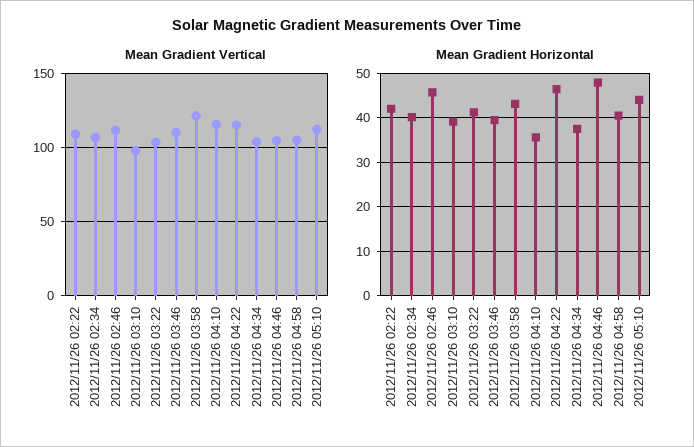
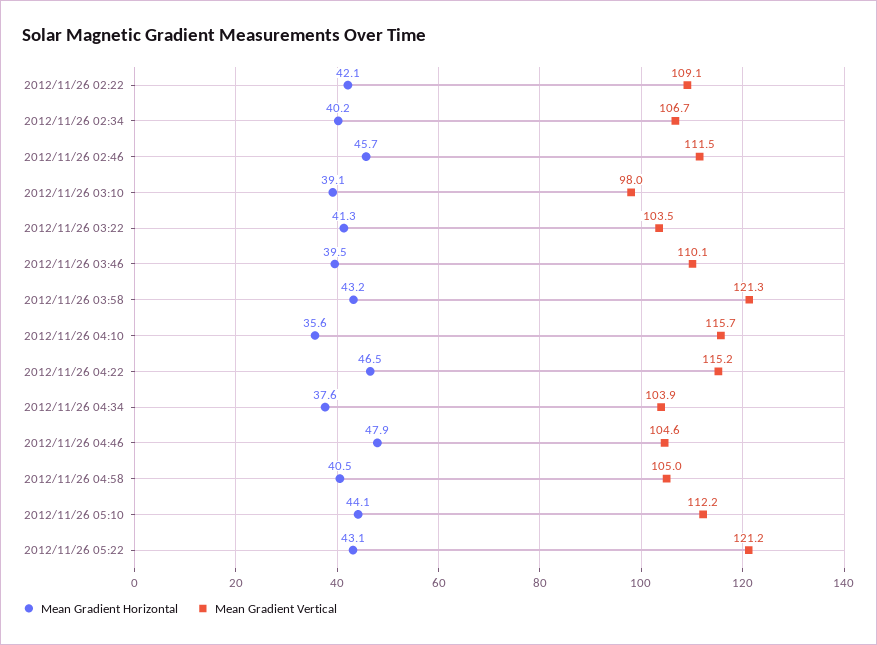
Mean Gradient Horizontal, 2012/11/26 05:22: none -> 43.1
Mean Gradient Vertical, 2012/11/26 05:22: none -> 121.2

